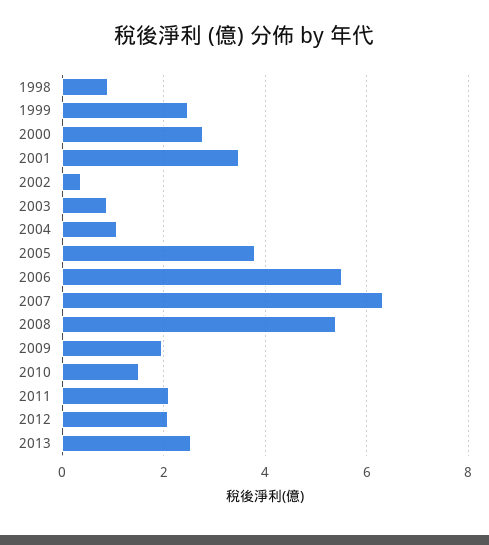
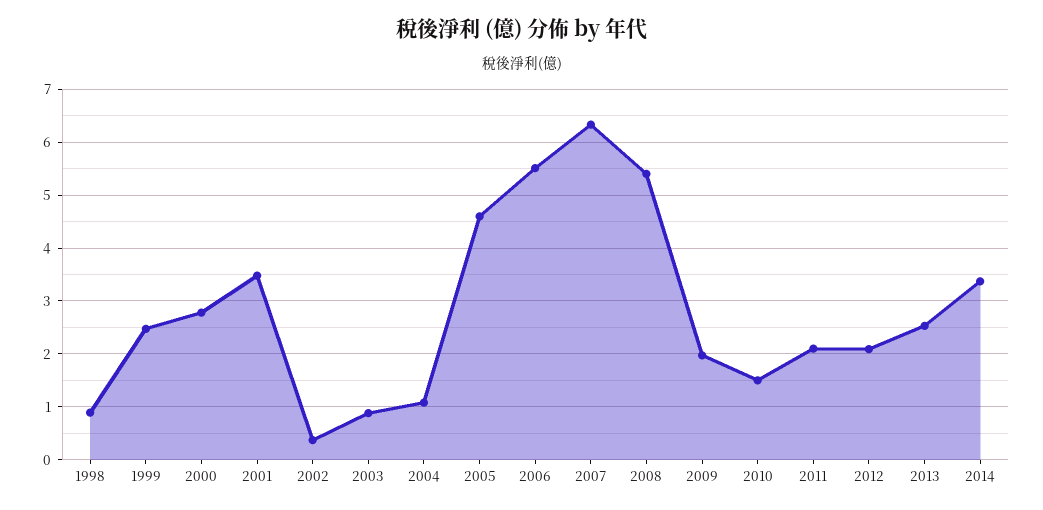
2005: 3.8 -> 4.6
2014: none -> 3.4

